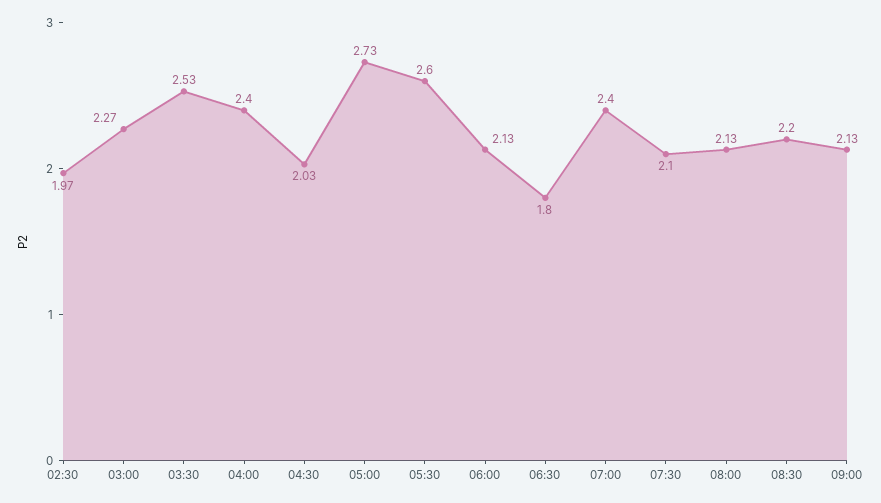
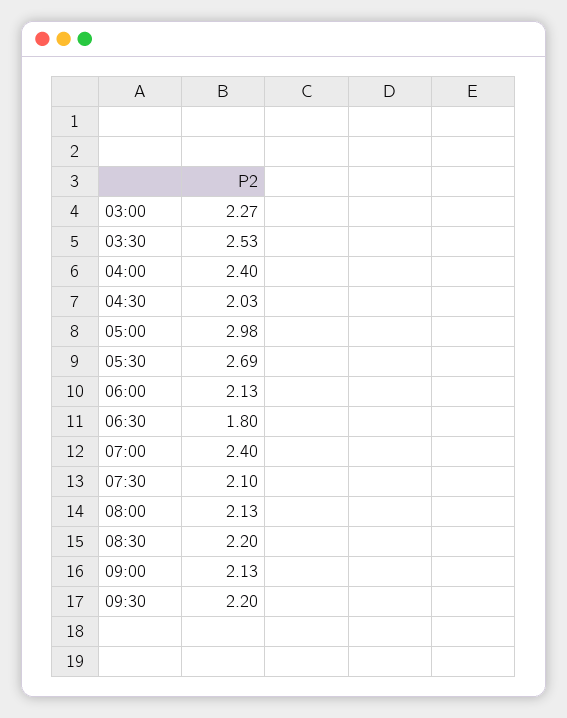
02:30: 1.97 -> none
05:00: 2.73 -> 2.98
05:30: 2.6 -> 2.69
09:30: none -> 2.2

